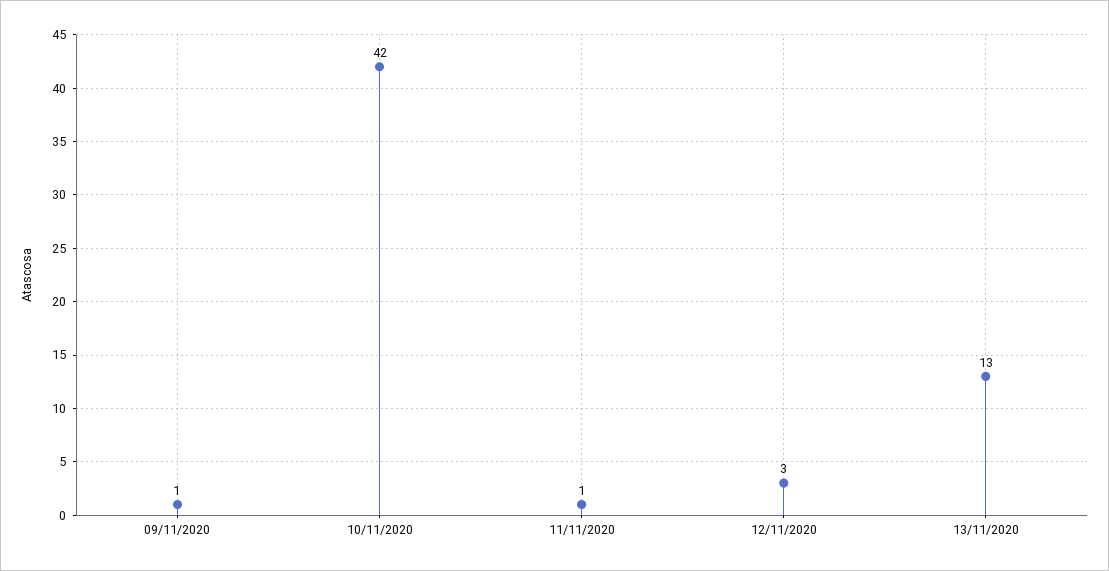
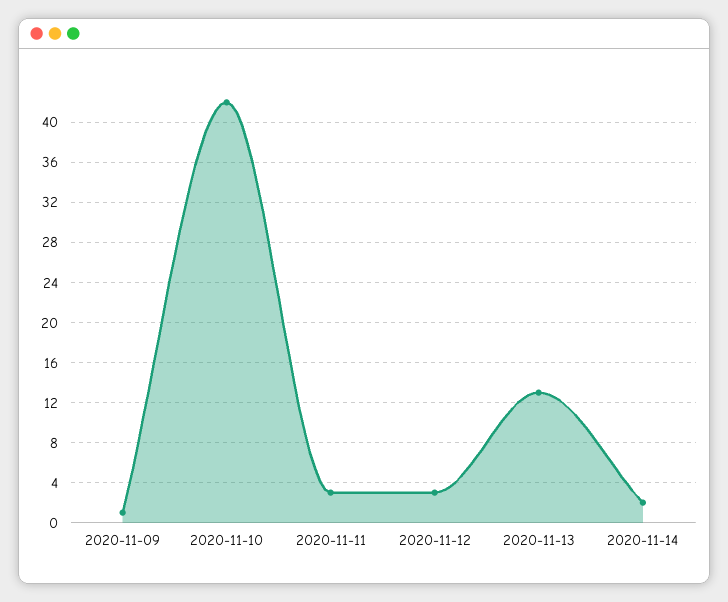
11/11/2020: 1 -> 3
2020-11-14: none -> 2

